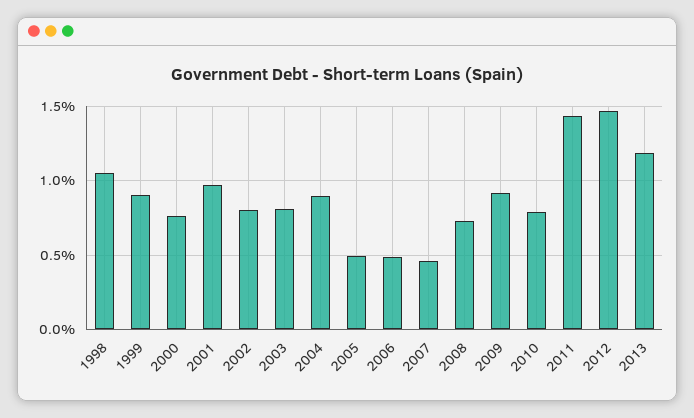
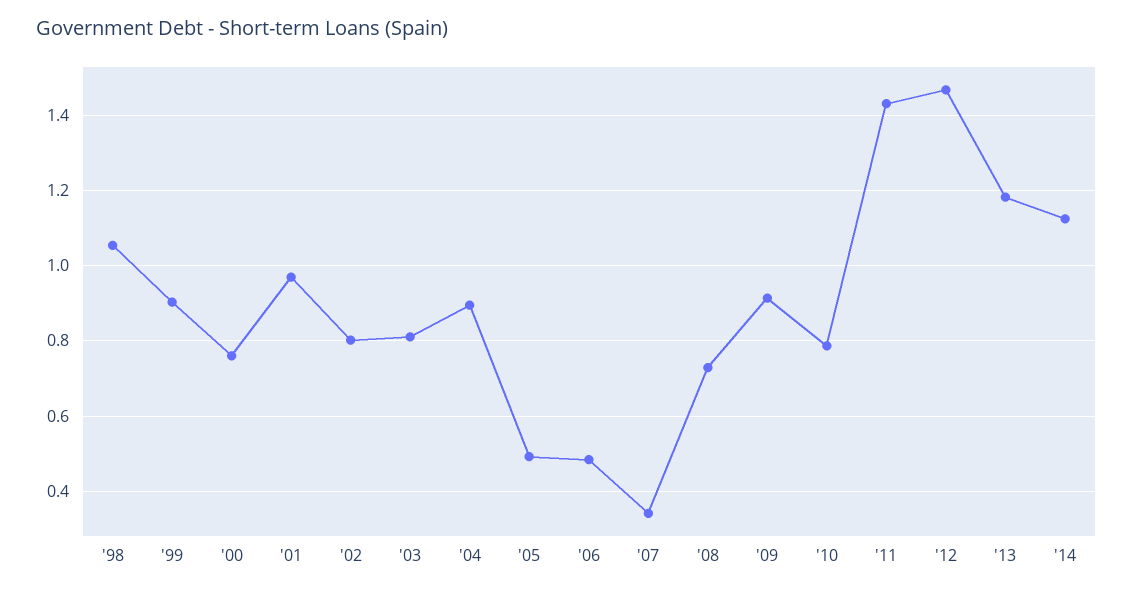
2007: 0.45 -> 0.34
'14: none -> 1.12

